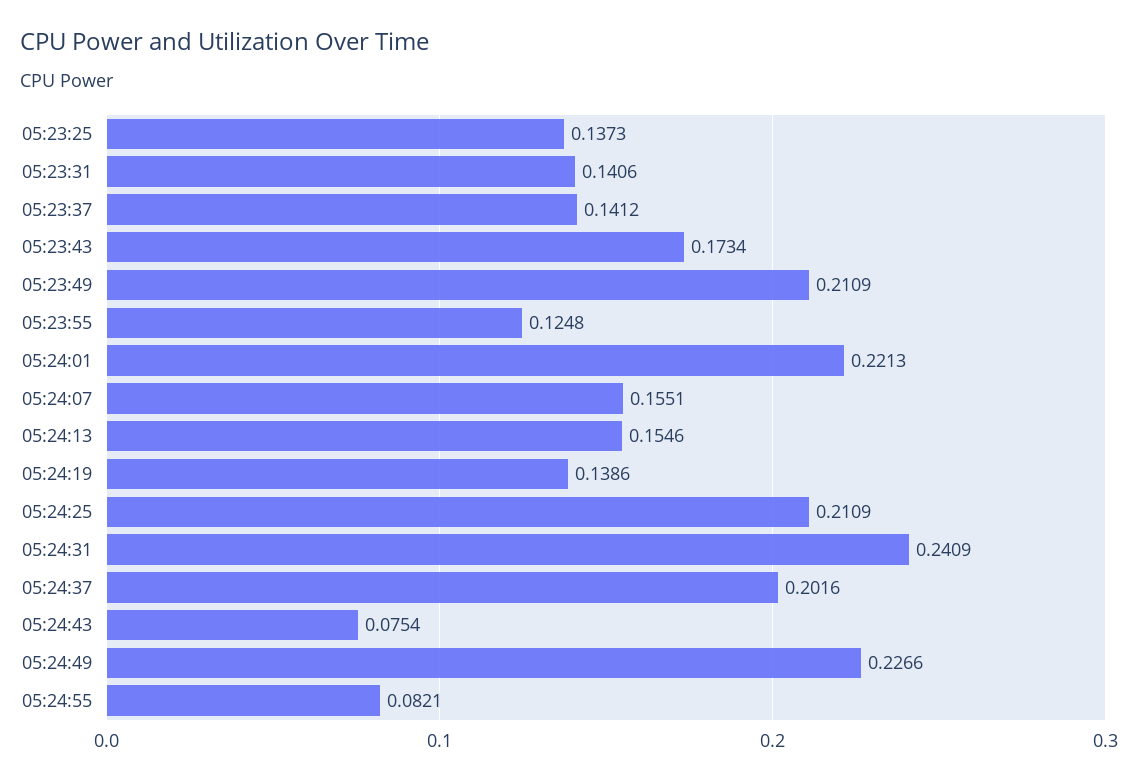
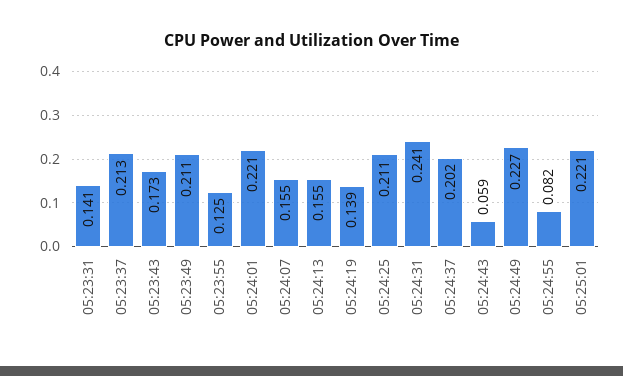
05:23:25: 0.1373 -> none
05:23:37: 0.1412 -> 0.213
05:24:43: 0.0754 -> 0.059
05:25:01: none -> 0.221

